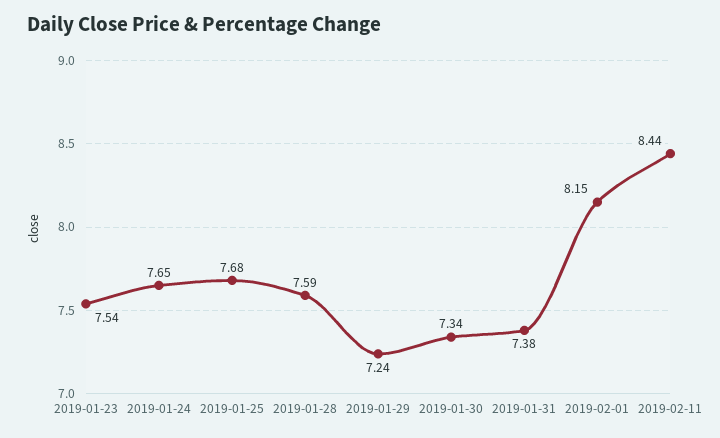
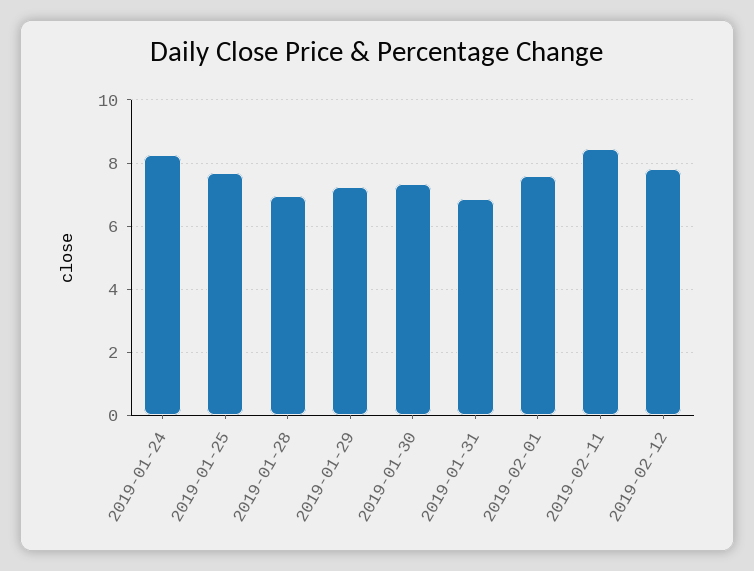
2019-01-23: 7.54 -> none
2019-01-24: 7.65 -> 8.2
2019-01-28: 7.59 -> 7
2019-01-31: 7.38 -> 6.8
2019-02-01: 8.15 -> 7.6
2019-02-12: none -> 7.8

